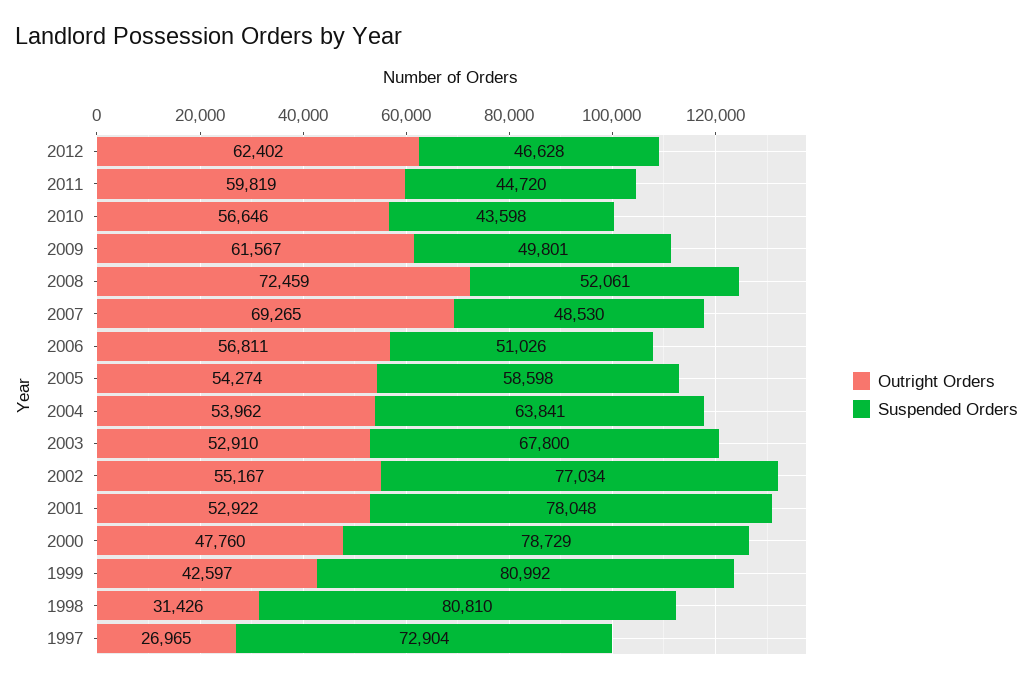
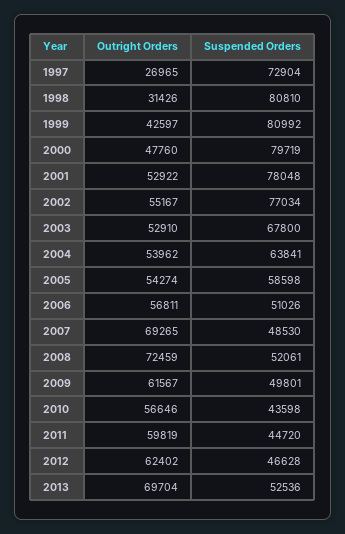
Suspended Orders, 2000: 78729 -> 79719
Outright Orders, 2013: none -> 69704
Suspended Orders, 2013: none -> 52536

